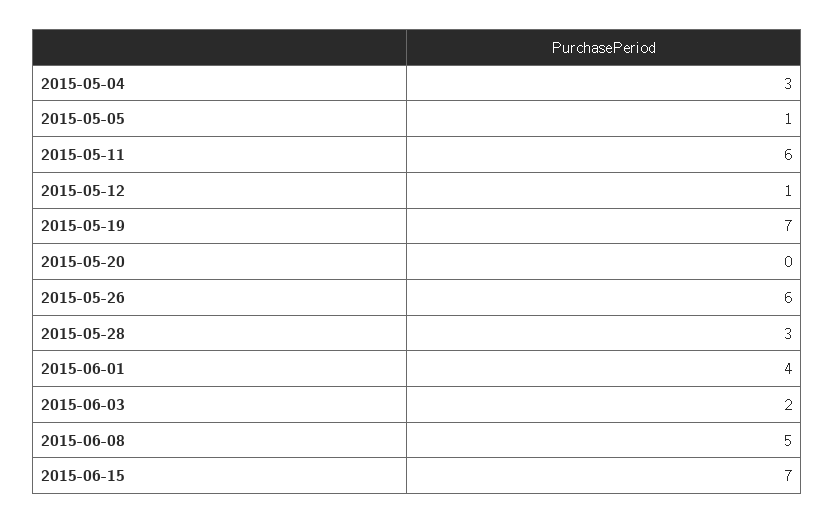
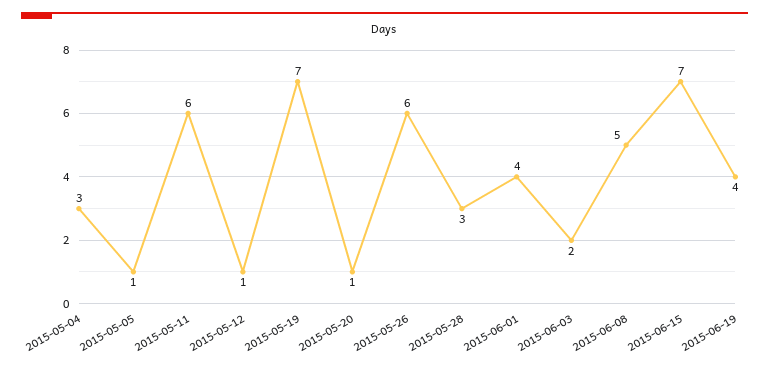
2015-05-20: 0 -> 1
2015-06-19: none -> 4

